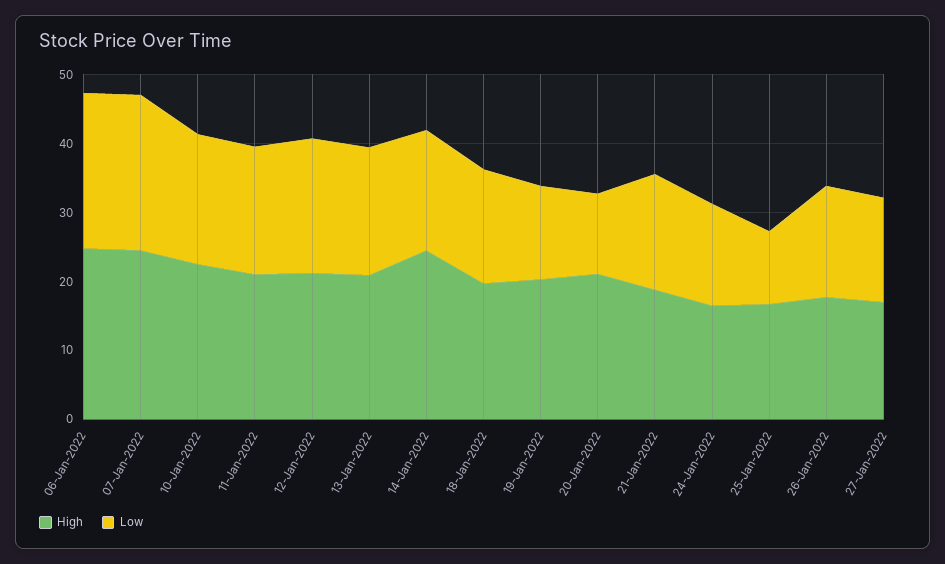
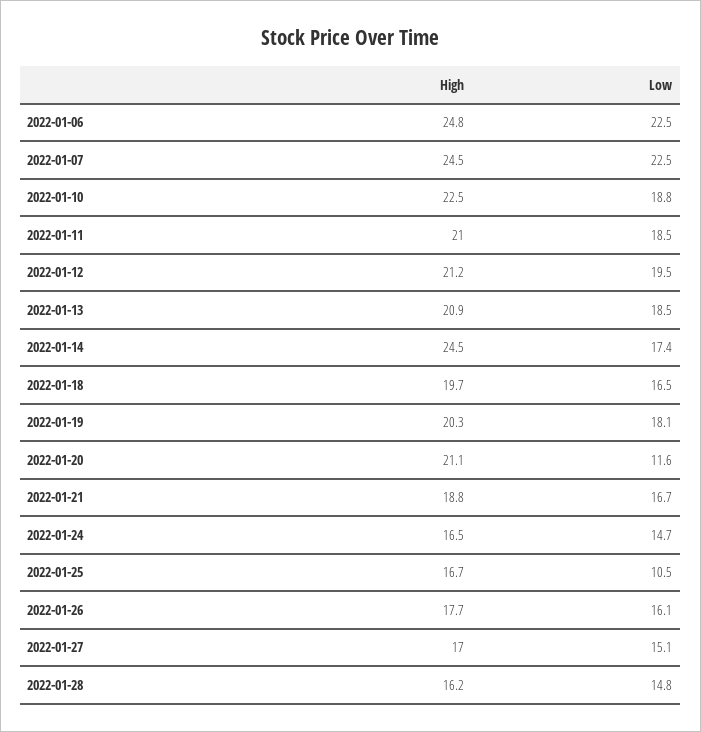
Low, 19-Jan-2022: 14 -> 18.1
High, 2022-01-28: none -> 16.2
Low, 2022-01-28: none -> 14.8

